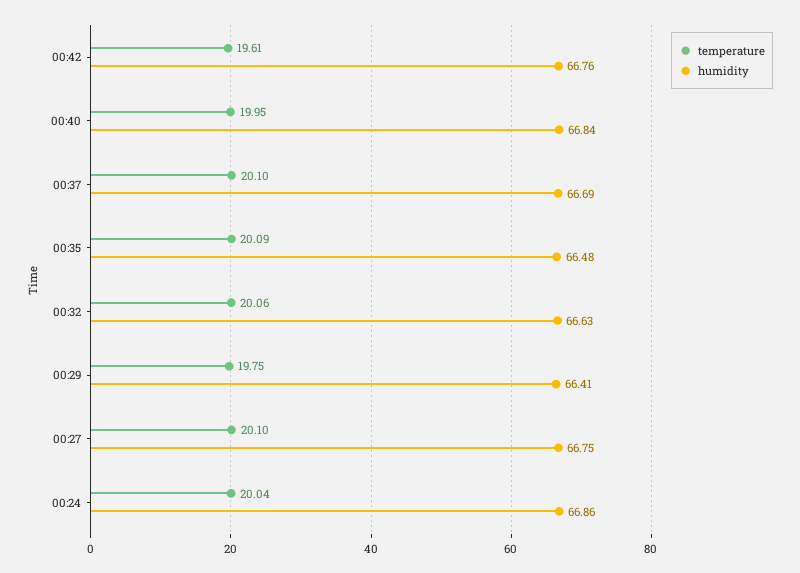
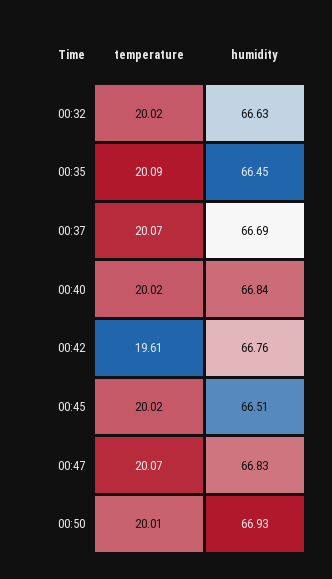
temperature, 00:40: 19.95 -> 20.02
temperature, 00:37: 20.1 -> 20.07
humidity, 00:35: 66.48 -> 66.45
temperature, 00:32: 20.06 -> 20.02
temperature, 00:29: 19.75 -> none
humidity, 00:29: 66.41 -> none
temperature, 00:27: 20.1 -> none
humidity, 00:27: 66.75 -> none
temperature, 00:24: 20.04 -> none
humidity, 00:24: 66.86 -> none
temperature, 00:45: none -> 20.02
humidity, 00:45: none -> 66.51
temperature, 00:47: none -> 20.07
humidity, 00:47: none -> 66.83
temperature, 00:50: none -> 20.01
humidity, 00:50: none -> 66.93

